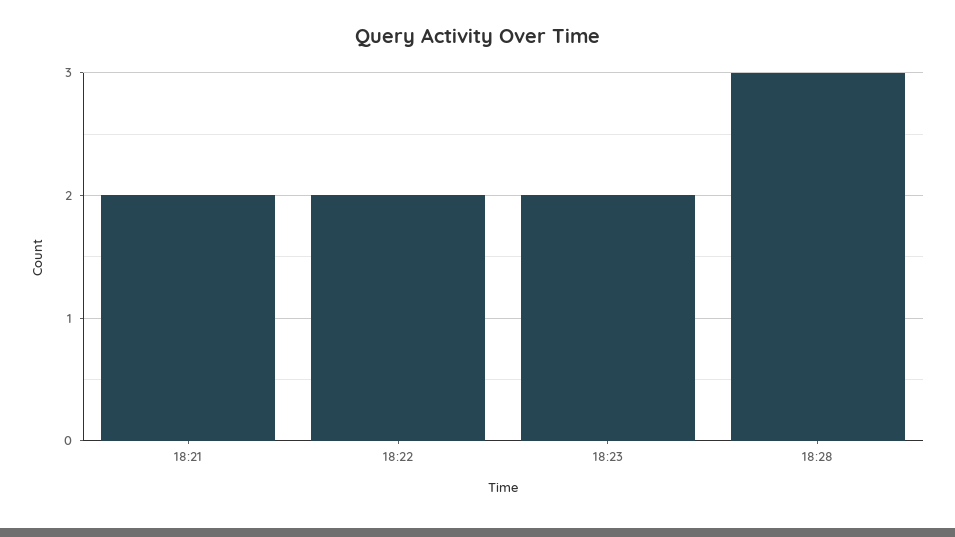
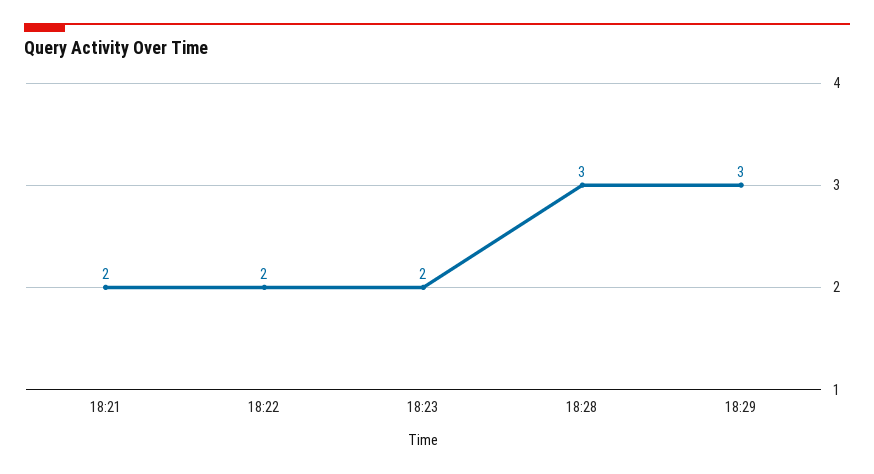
18:29: none -> 3

